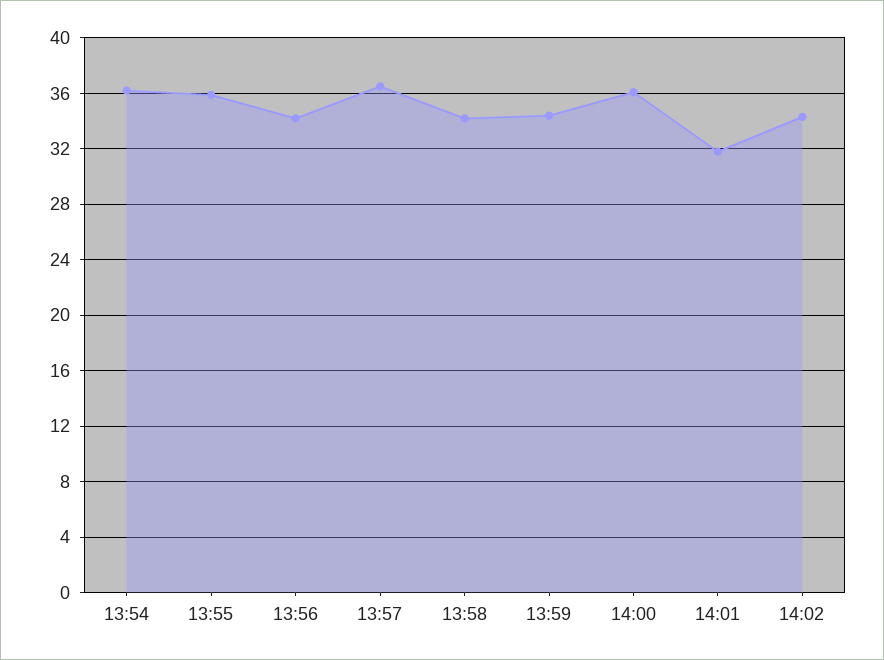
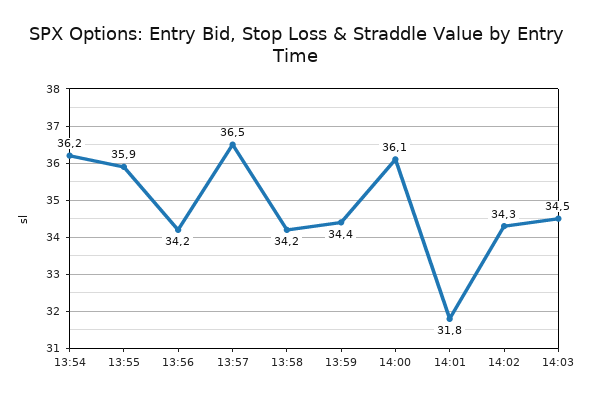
14:03: none -> 34.5

